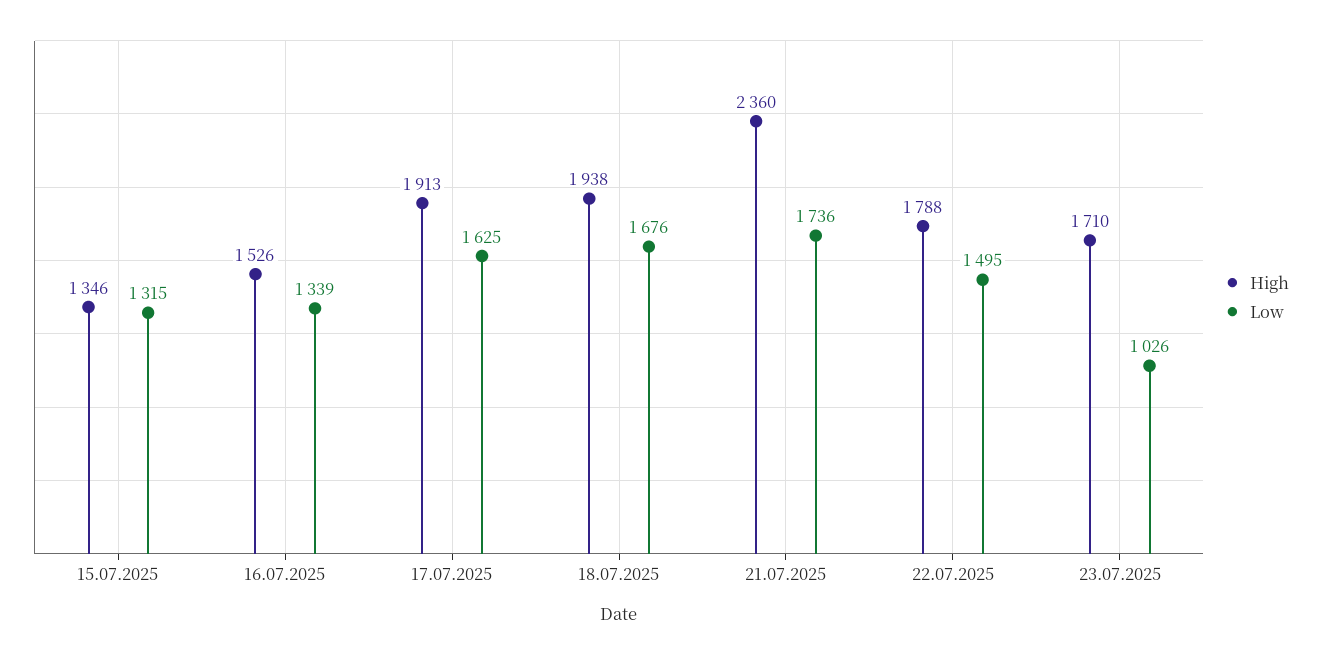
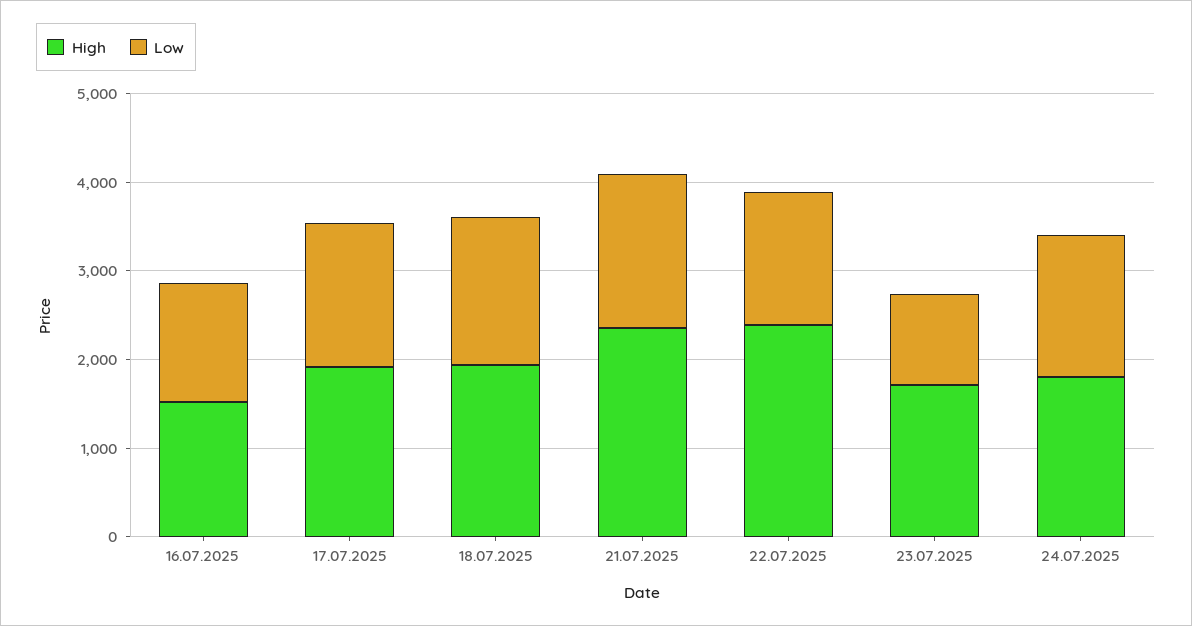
High, 15.07.2025: 1346 -> none
Low, 15.07.2025: 1315 -> none
High, 22.07.2025: 1788 -> 2400
High, 24.07.2025: none -> 1800
Low, 24.07.2025: none -> 1600

